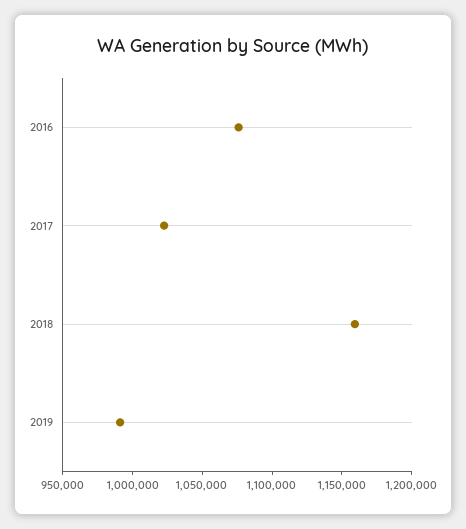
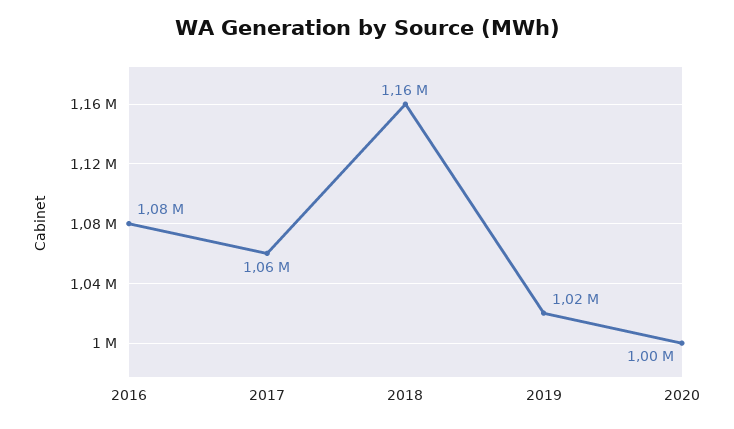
2017: 1020000 -> 1060000
2019: 990000 -> 1020000
2020: none -> 1000000

